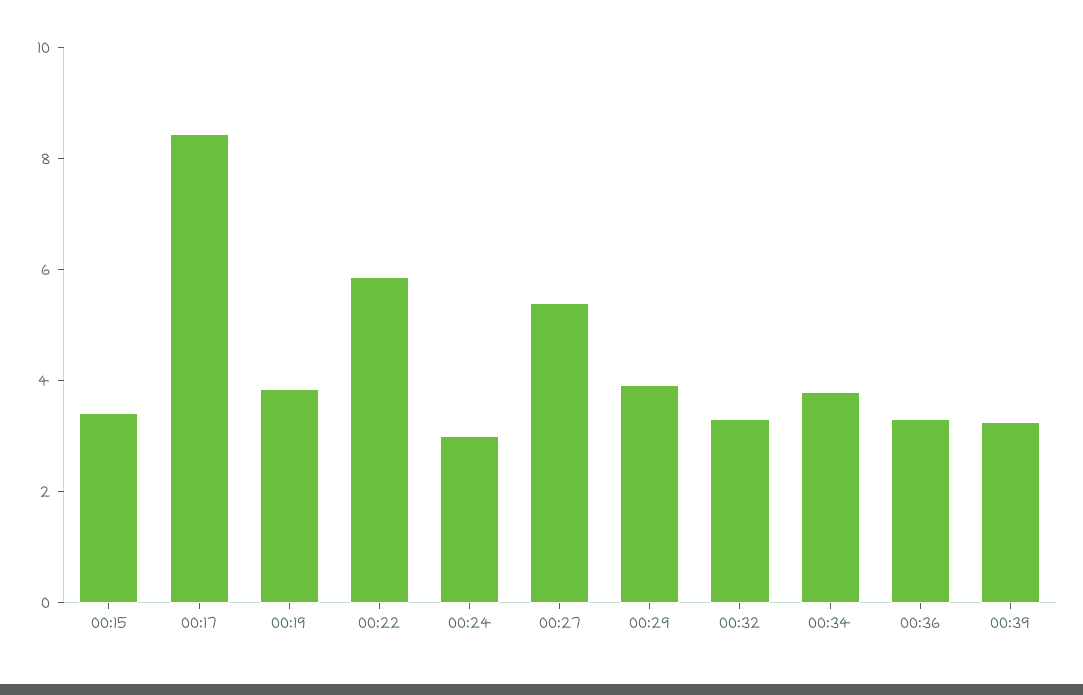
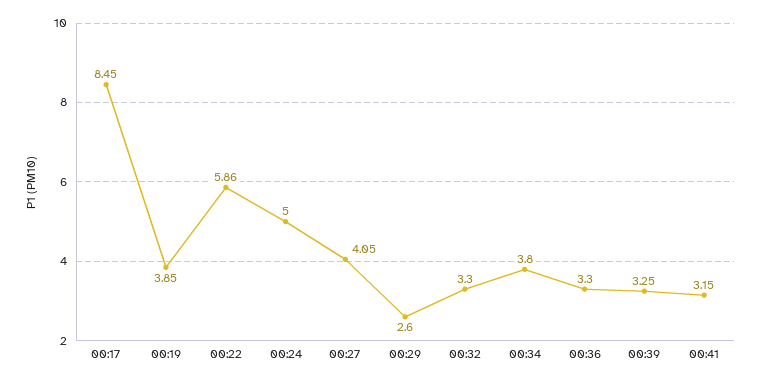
00:15: 3.5 -> none
00:24: 3 -> 5
00:27: 5.5 -> 4.05
00:29: 4 -> 2.6
00:41: none -> 3.15

